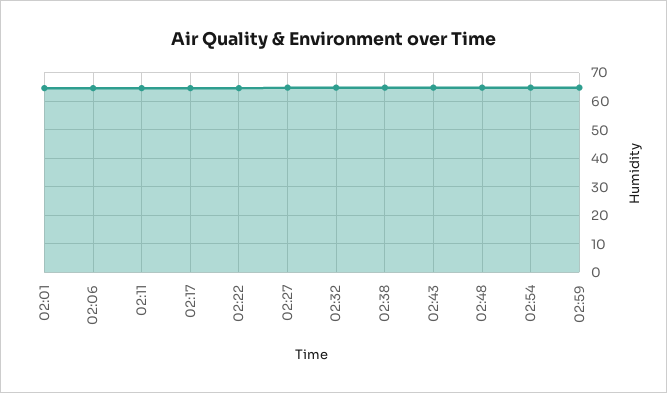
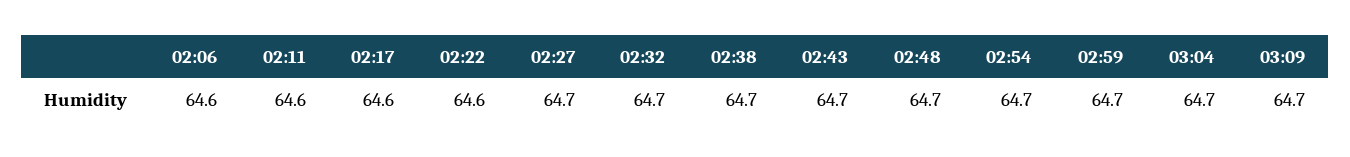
02:01: 65 -> none
03:04: none -> 64.7
03:09: none -> 64.7

